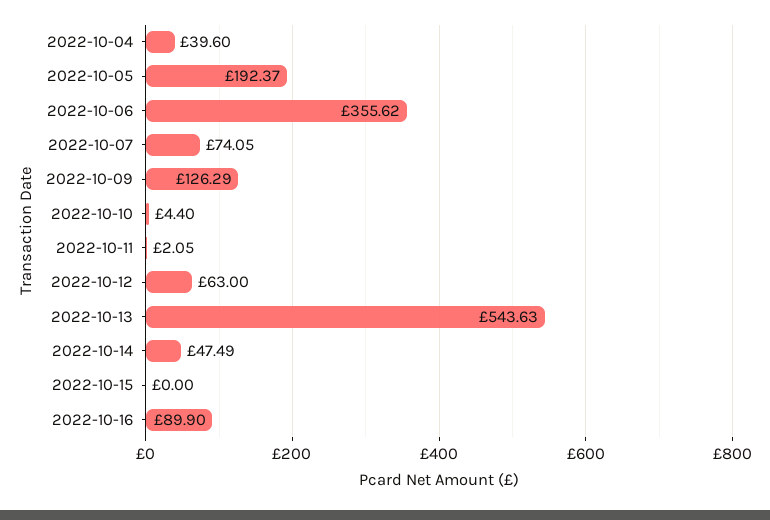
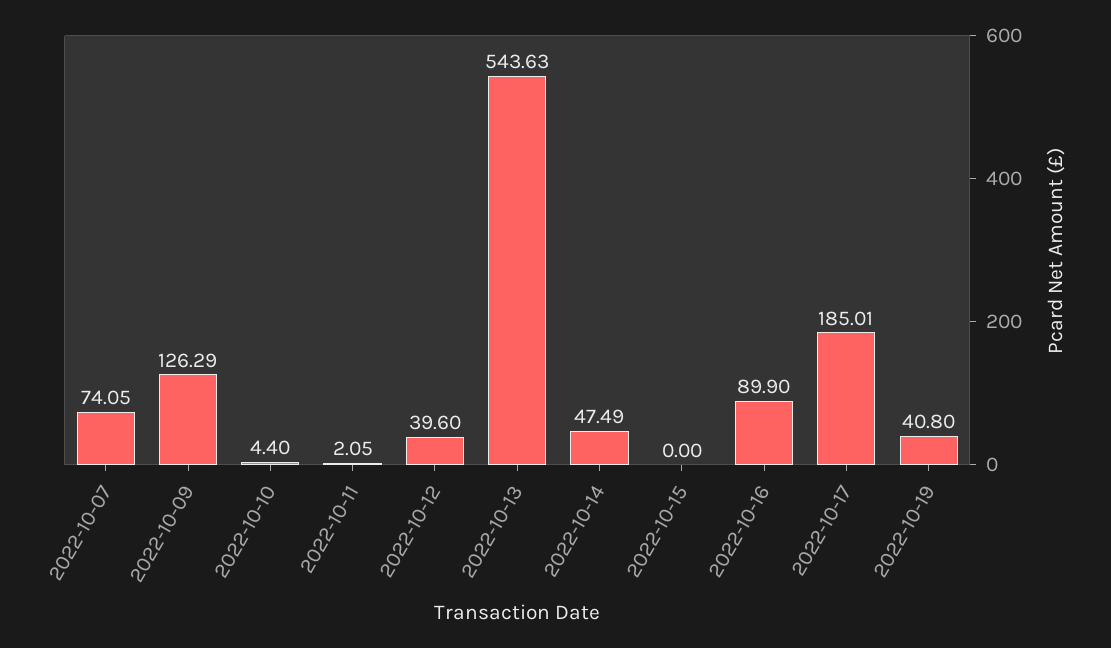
2022-10-04: 39.6 -> none
2022-10-05: 192.37 -> none
2022-10-06: 355.62 -> none
2022-10-12: 63 -> 39.6
2022-10-17: none -> 185.01
2022-10-19: none -> 40.8

